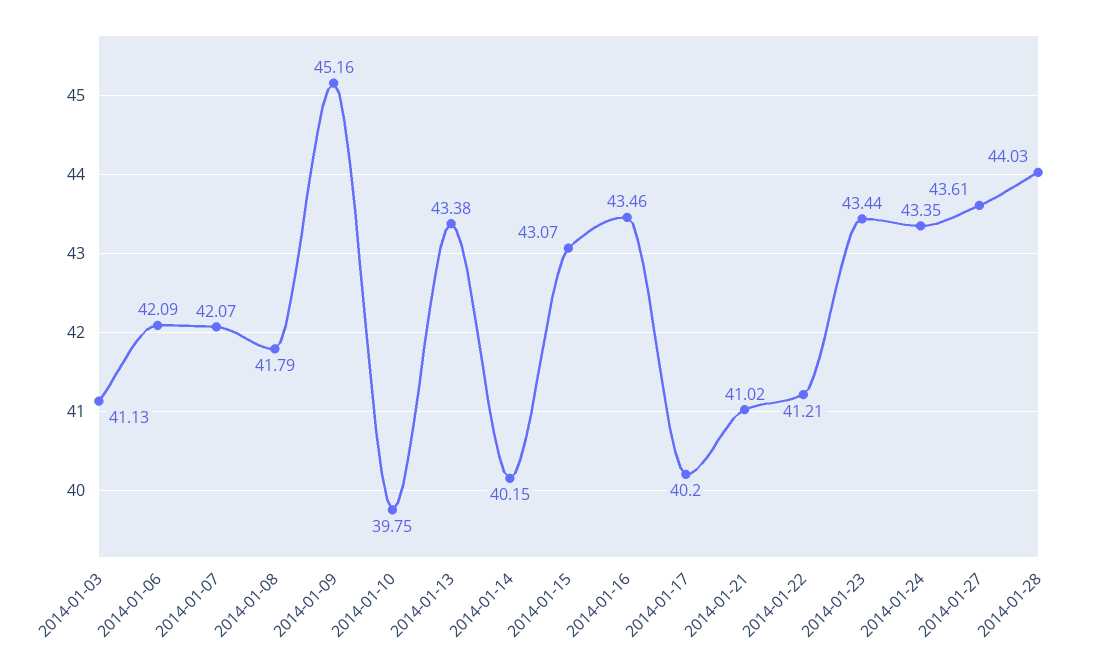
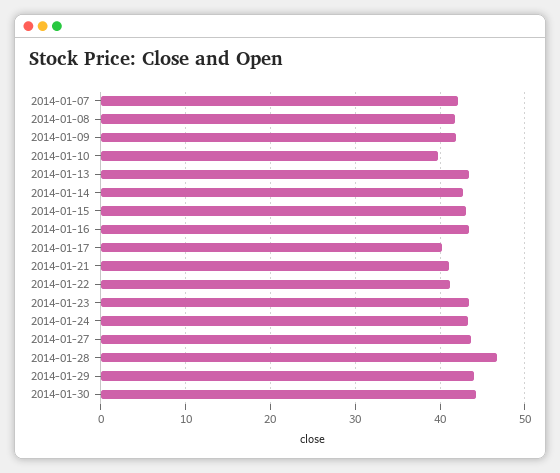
2014-01-03: 41.13 -> none
2014-01-06: 42.09 -> none
2014-01-09: 45.16 -> 42
2014-01-14: 40.15 -> 43
2014-01-28: 44.03 -> 47
2014-01-29: none -> 44
2014-01-30: none -> 44

